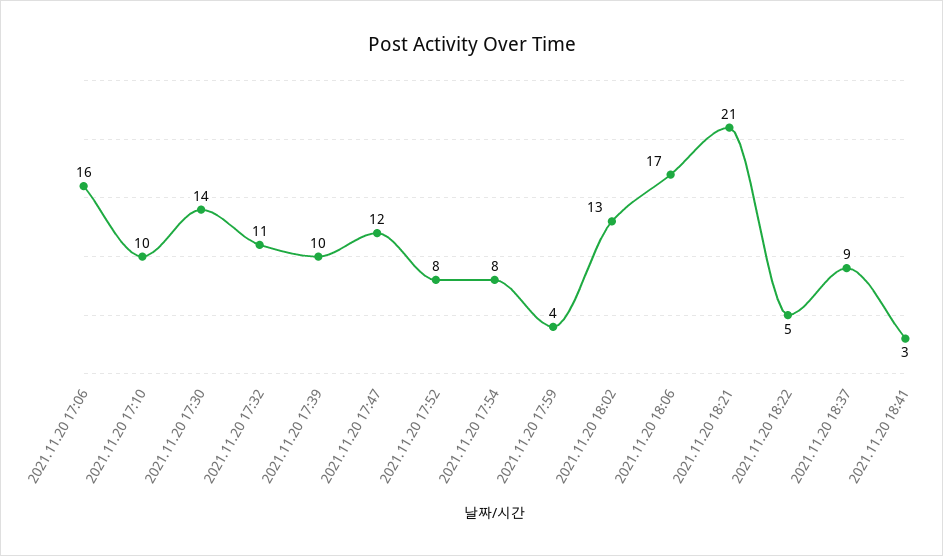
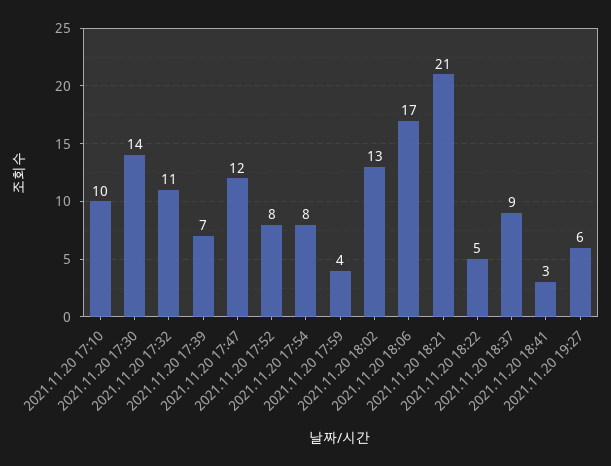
2021.11.20 17:06: 16 -> none
2021.11.20 17:39: 10 -> 7
2021.11.20 19:27: none -> 6

